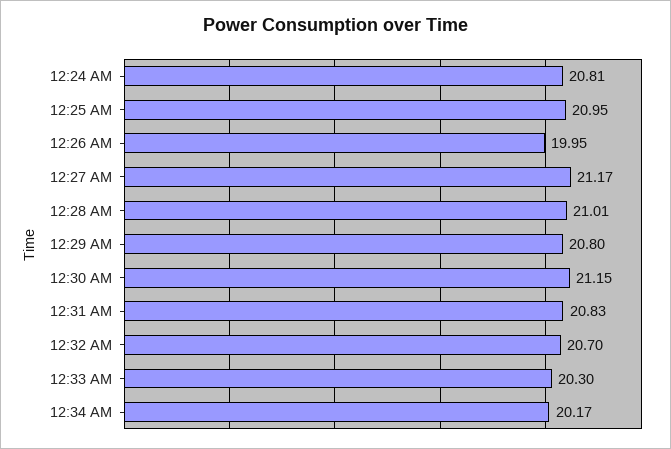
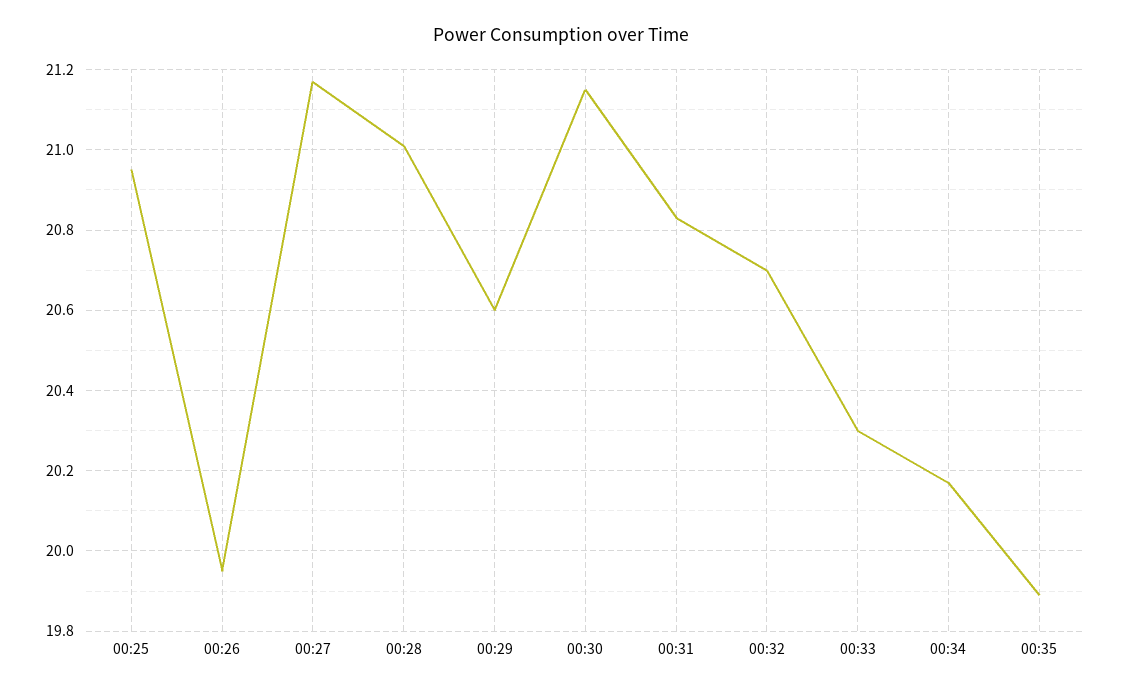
12:24 AM: 20.81 -> none
12:29 AM: 20.8 -> 20.6
00:35: none -> 19.9

